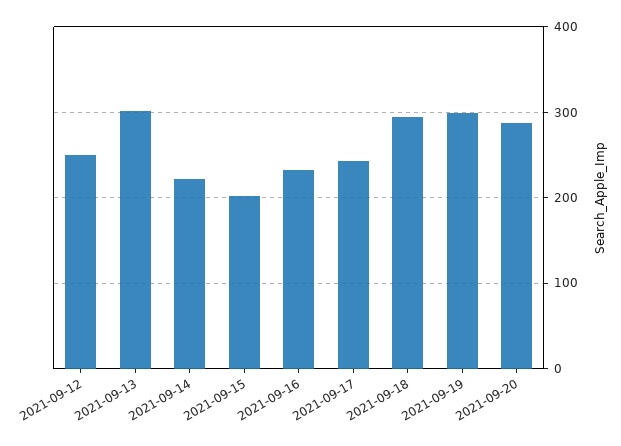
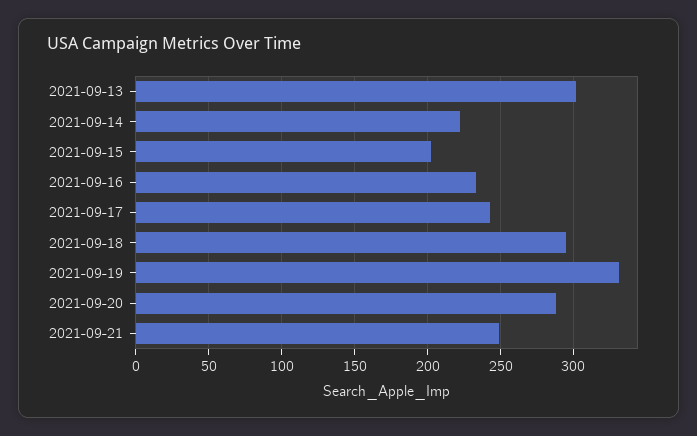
2021-09-12: 250 -> none
2021-09-19: 300 -> 330
2021-09-21: none -> 250

